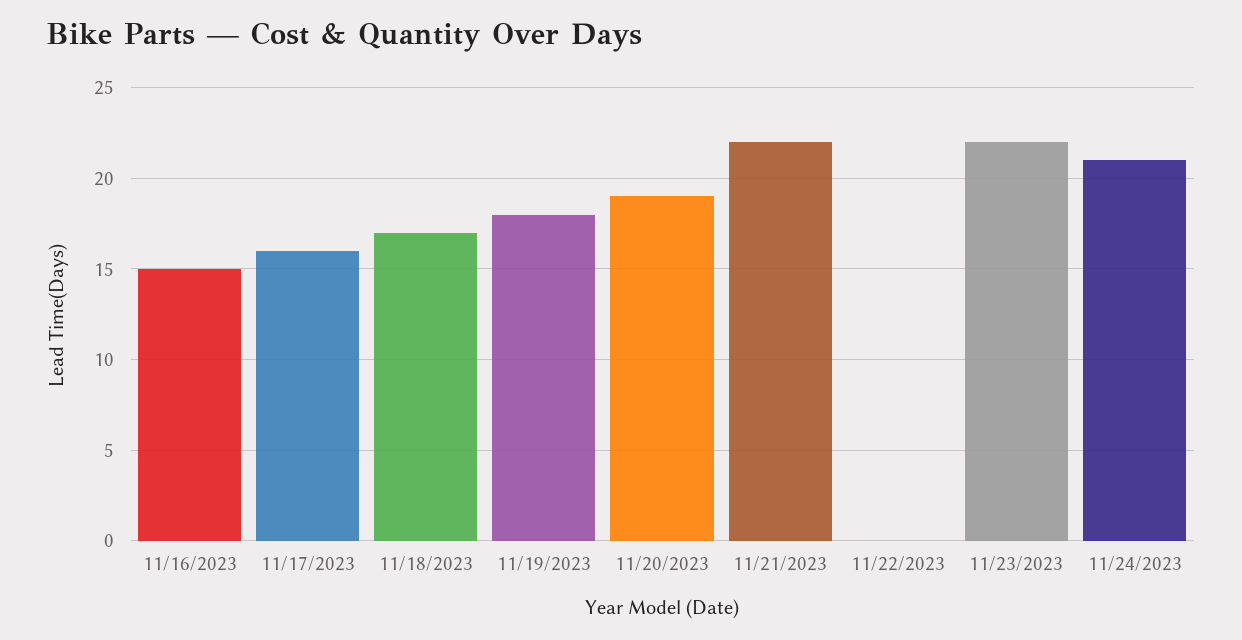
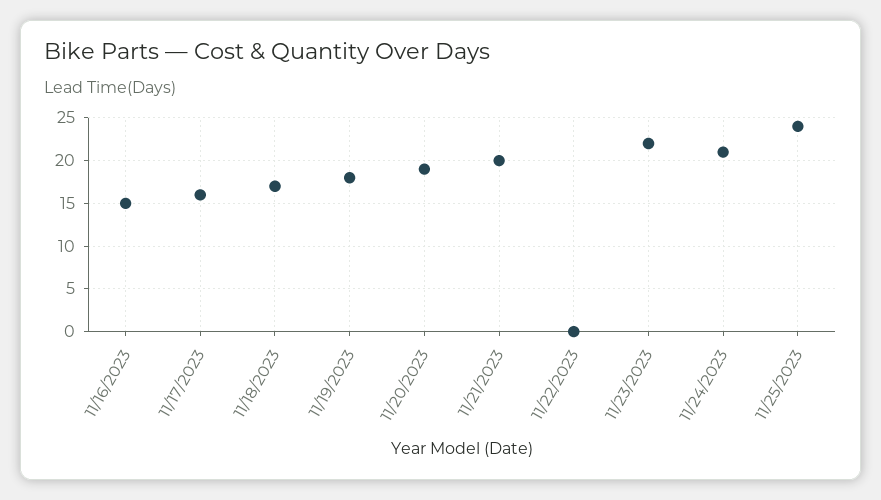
11/21/2023: 22 -> 20
11/25/2023: none -> 24

